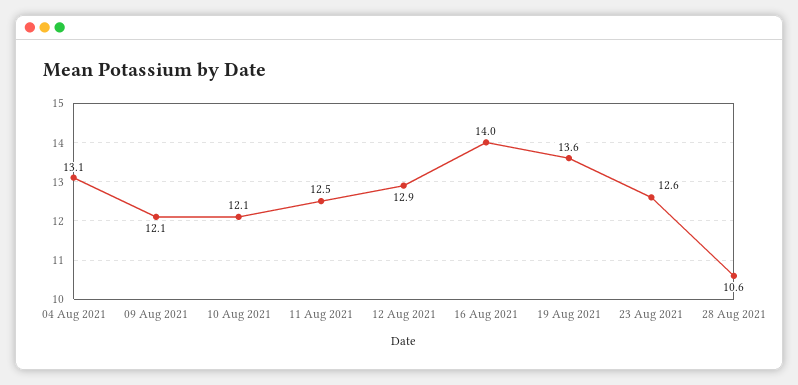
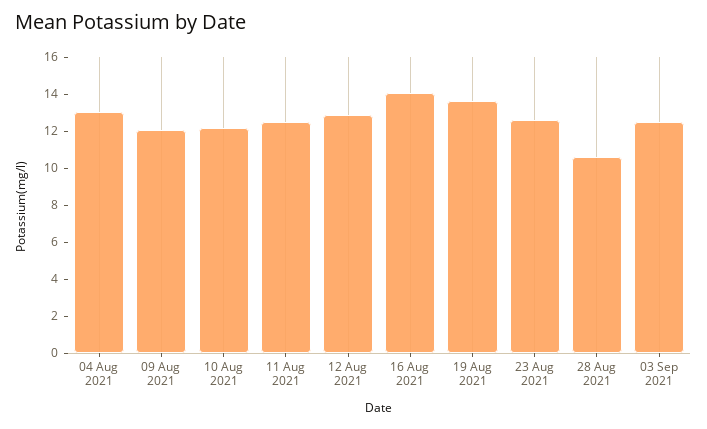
03 Sep 2021: none -> 12.5

